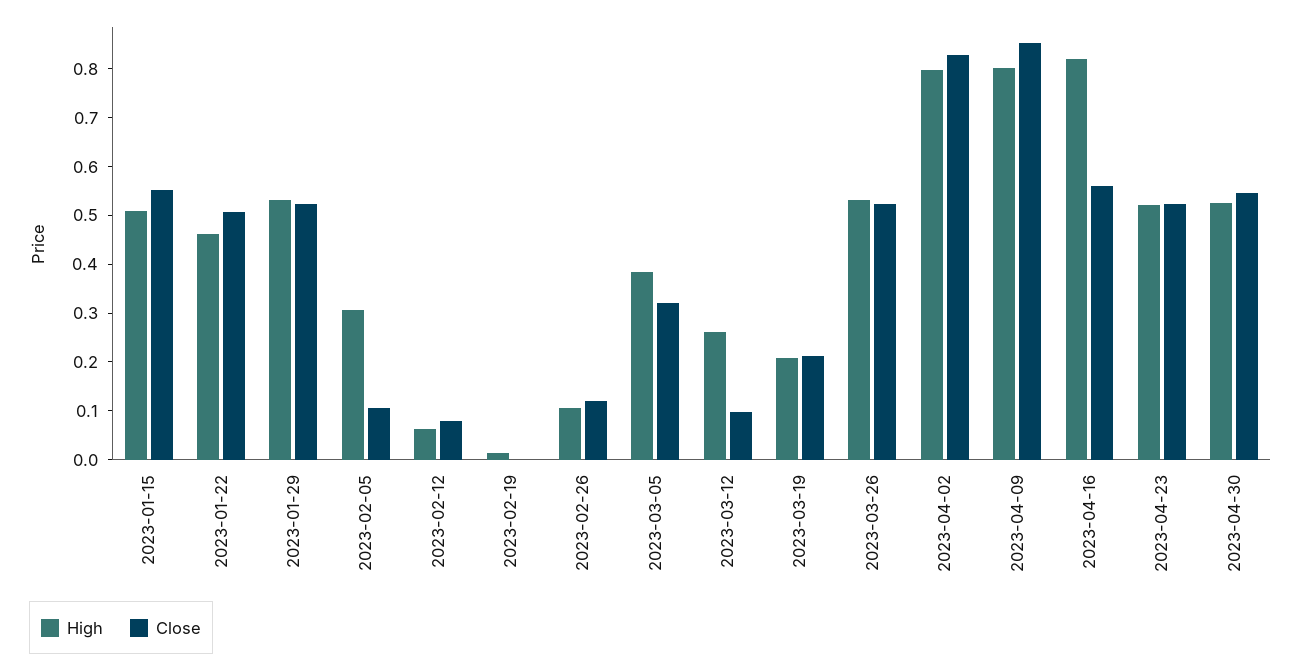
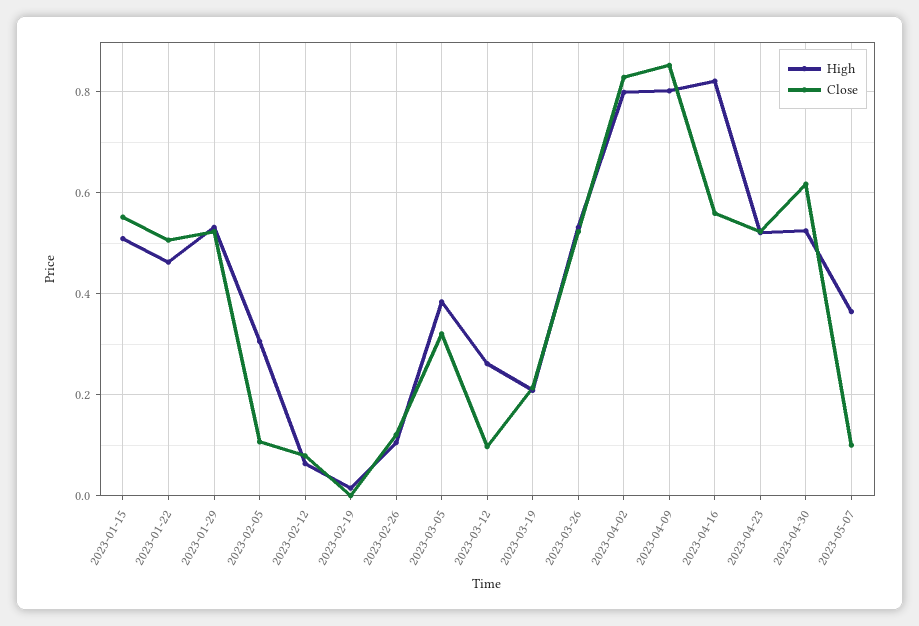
Close, 2023-04-30: 0.54 -> 0.62
High, 2023-05-07: none -> 0.36
Close, 2023-05-07: none -> 0.1

